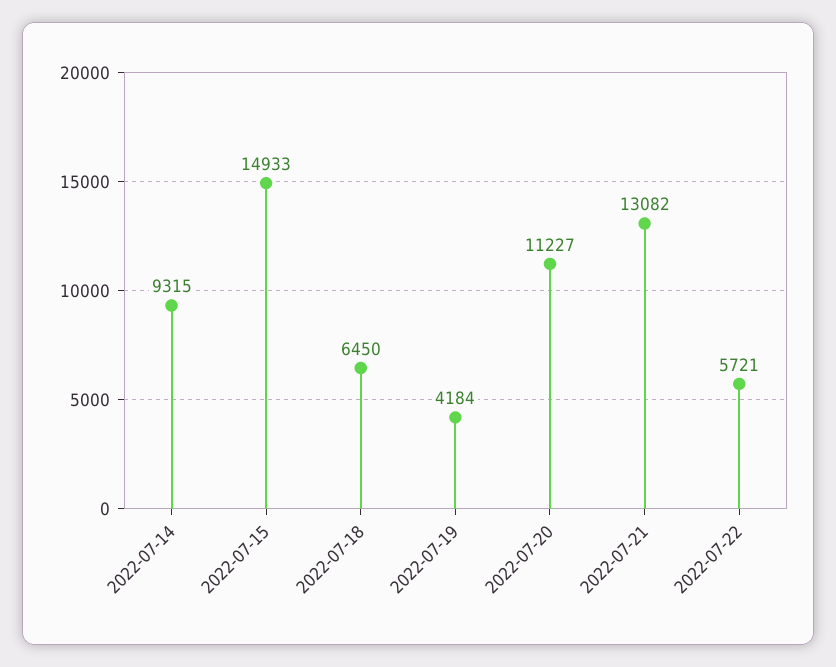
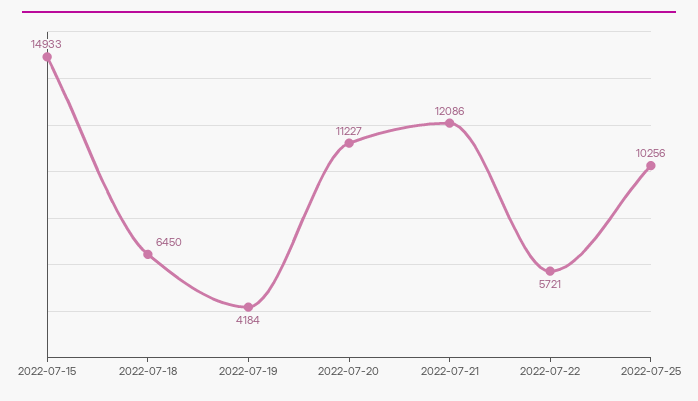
2022-07-14: 9315 -> none
2022-07-21: 13082 -> 12086
2022-07-25: none -> 10256

